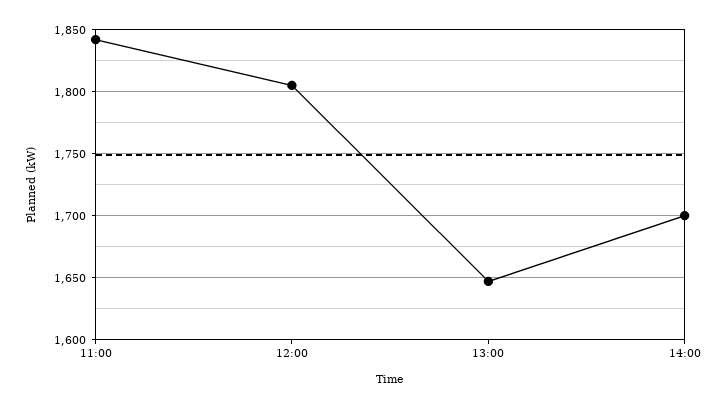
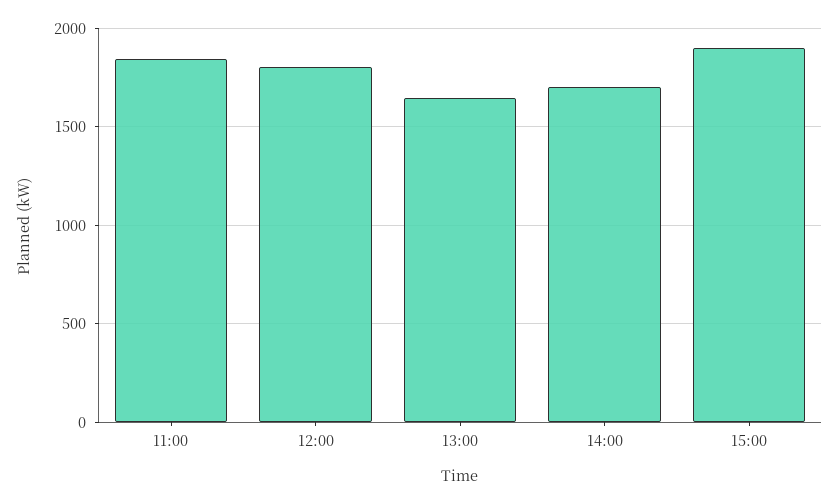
15:00: none -> 1900

